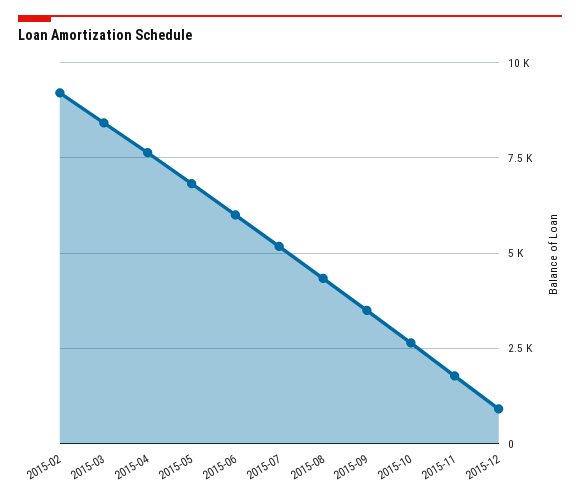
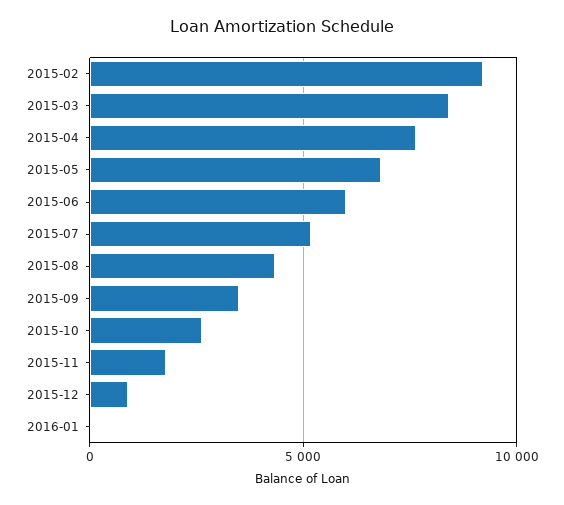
2016-01: none -> 0

